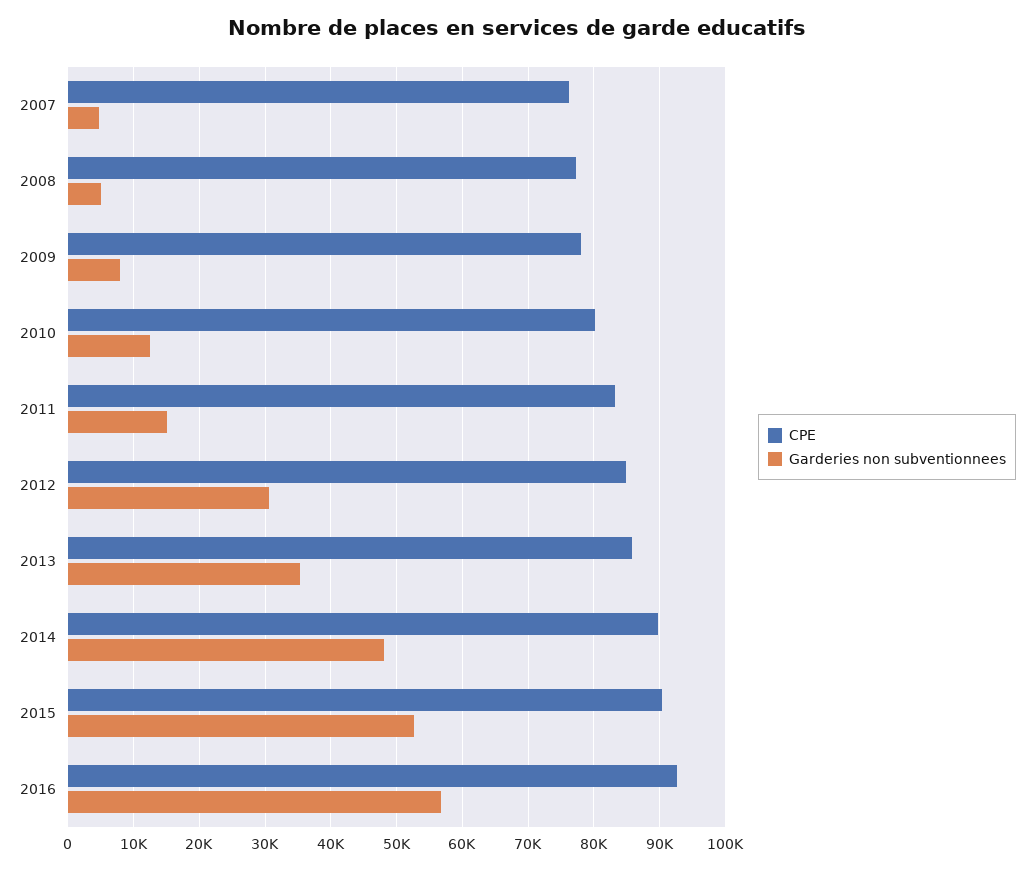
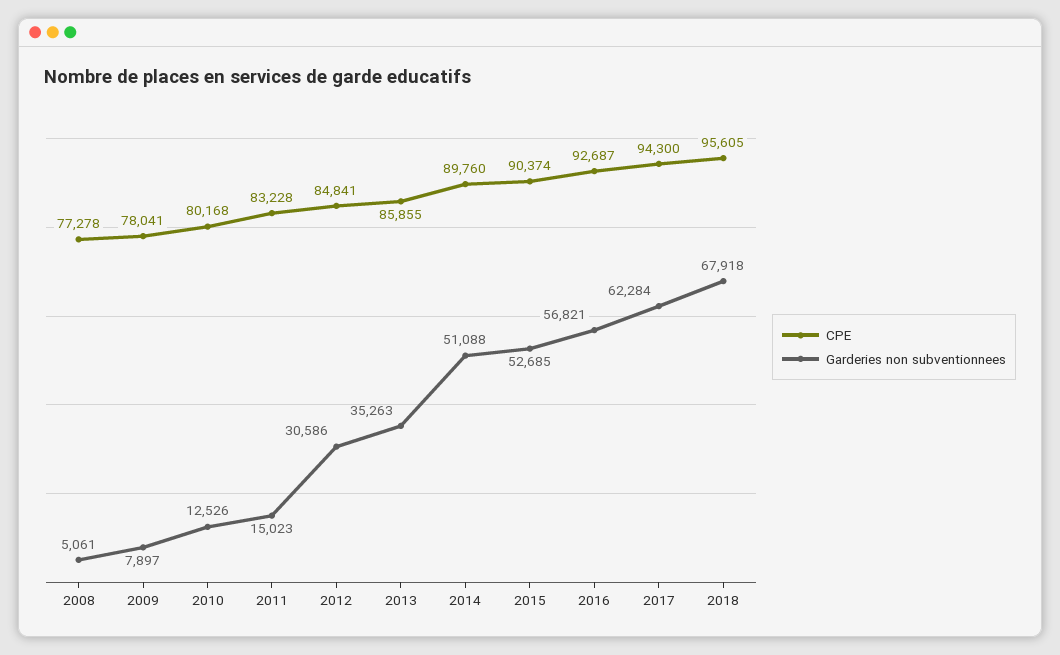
CPE, 2007: 76000 -> none
Garderies non subventionnees, 2007: 5000 -> none
Garderies non subventionnees, 2014: 48000 -> 51088
CPE, 2017: none -> 94300
Garderies non subventionnees, 2017: none -> 62284
CPE, 2018: none -> 95605
Garderies non subventionnees, 2018: none -> 67918

